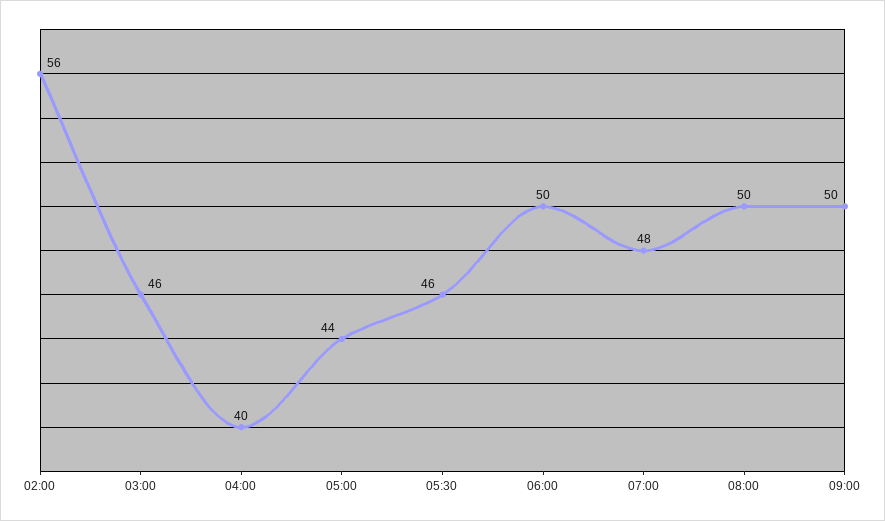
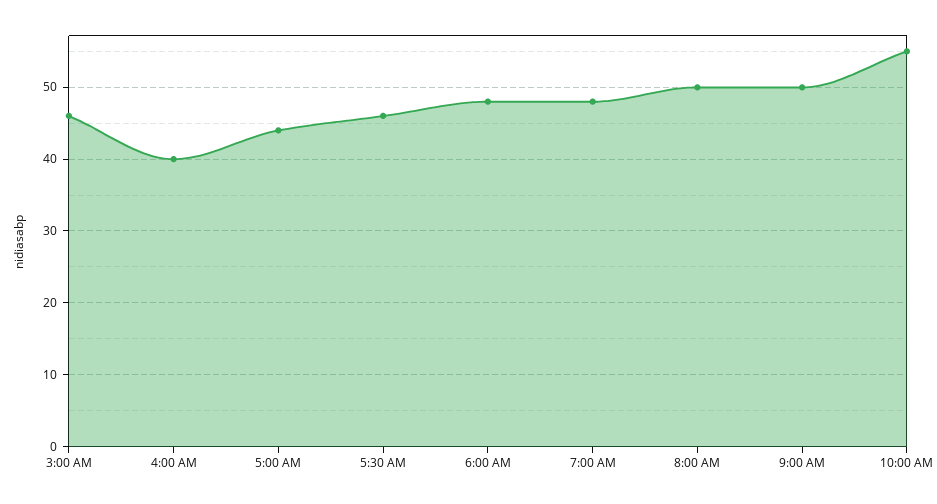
02:00: 56 -> none
06:00: 50 -> 48
10:00 AM: none -> 55

